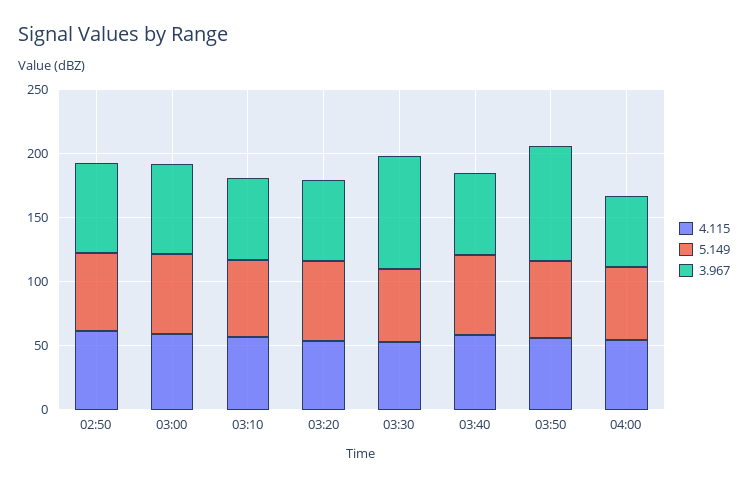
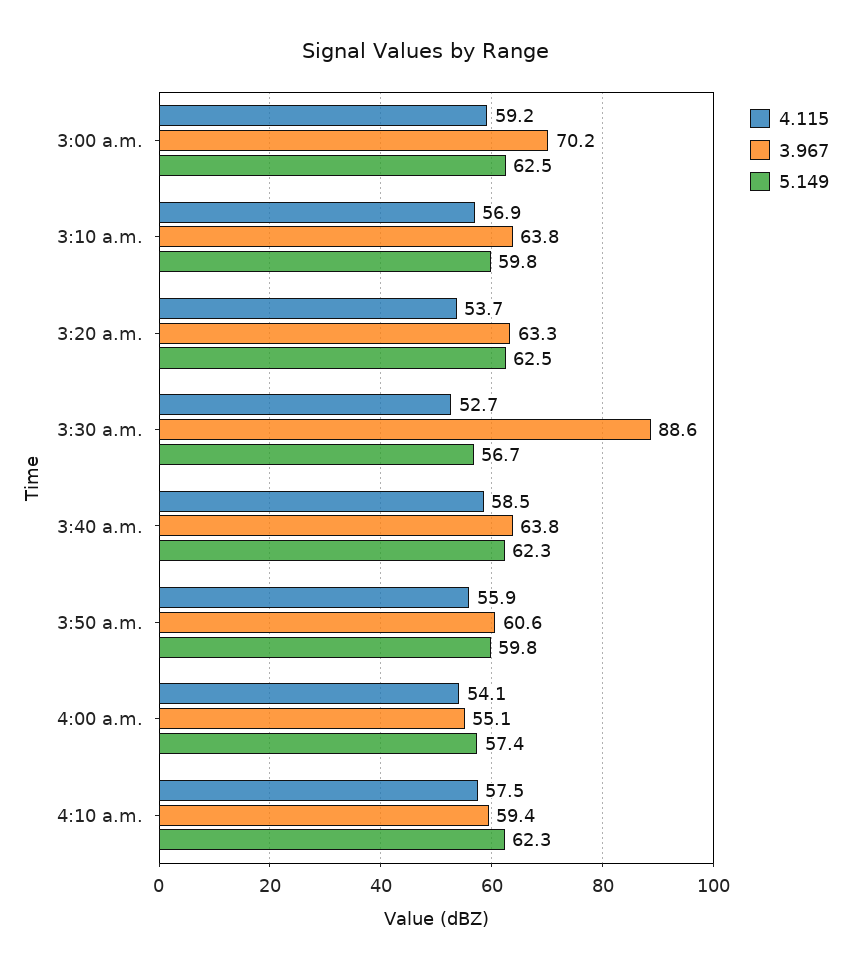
4.115, 02:50: 60 -> none
5.149, 02:50: 60 -> none
3.967, 02:50: 70 -> none
3.967, 03:50: 90 -> 60.6
4.115, 4:10 a.m.: none -> 57.5
3.967, 4:10 a.m.: none -> 59.4
5.149, 4:10 a.m.: none -> 62.3

